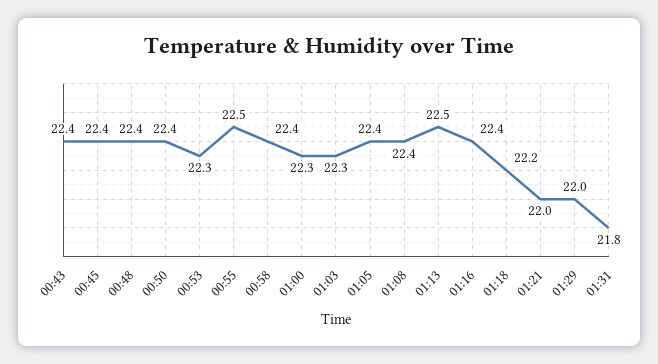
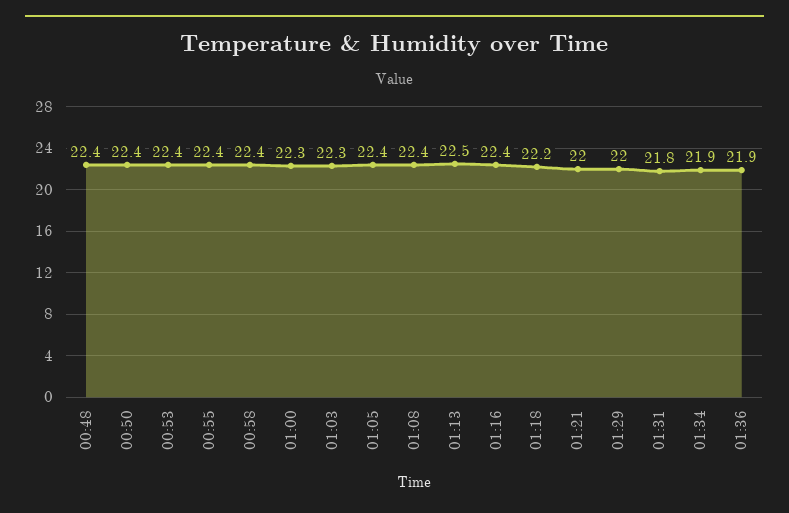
00:43: 22.4 -> none
00:45: 22.4 -> none
00:53: 22.3 -> 22.4
00:55: 22.5 -> 22.4
01:34: none -> 21.9
01:36: none -> 21.9

